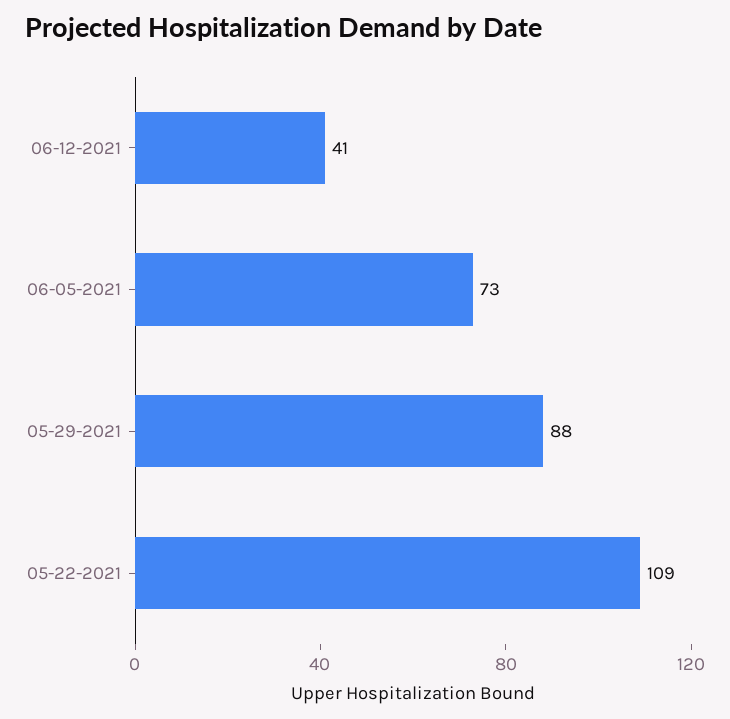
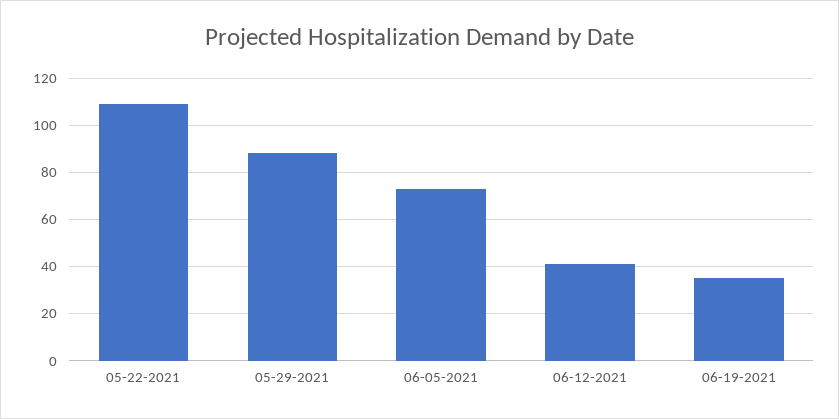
06-19-2021: none -> 35

